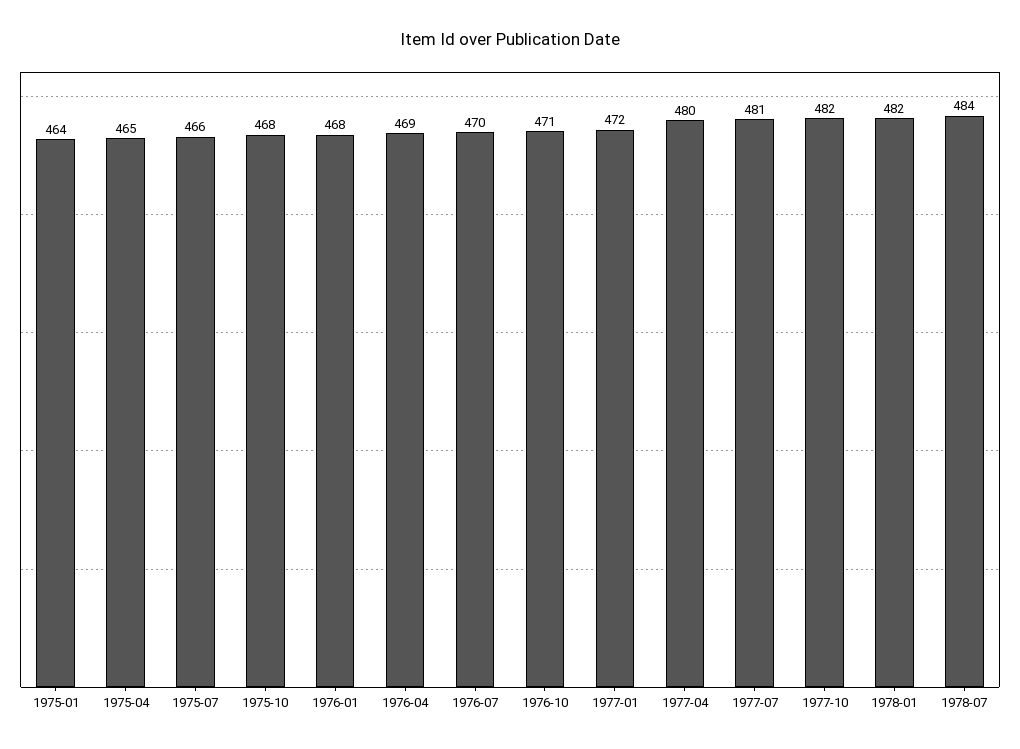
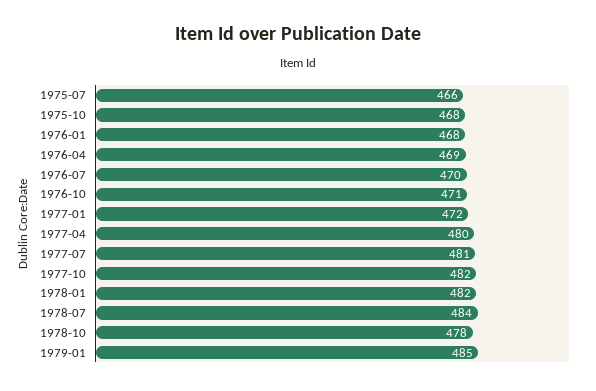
1975-01: 464 -> none
1975-04: 465 -> none
1978-10: none -> 478
1979-01: none -> 485

